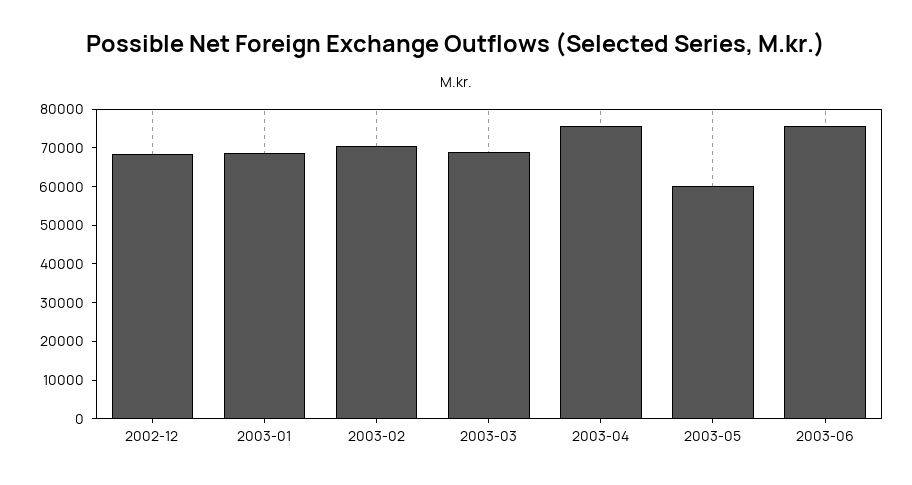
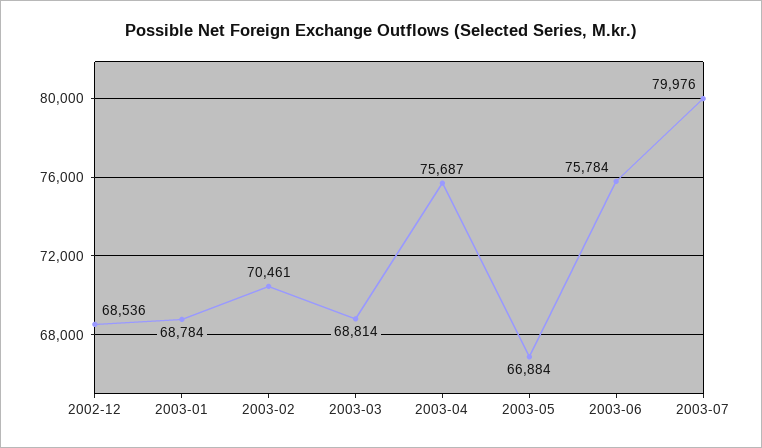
2003-05: 60000 -> 66884
2003-07: none -> 79976

